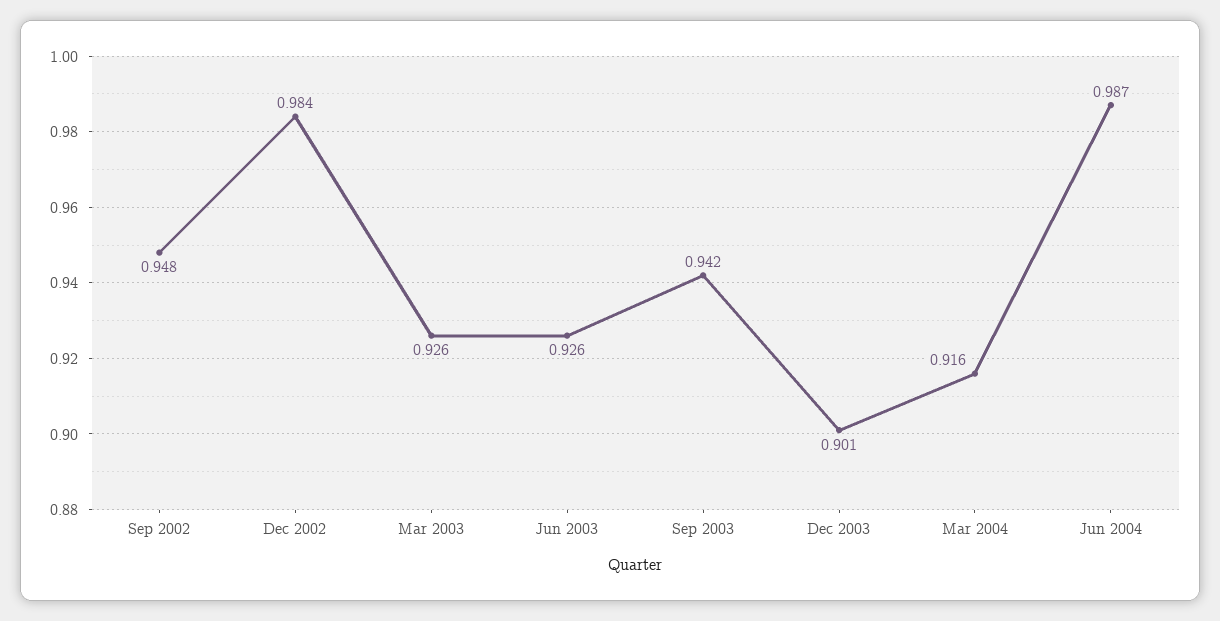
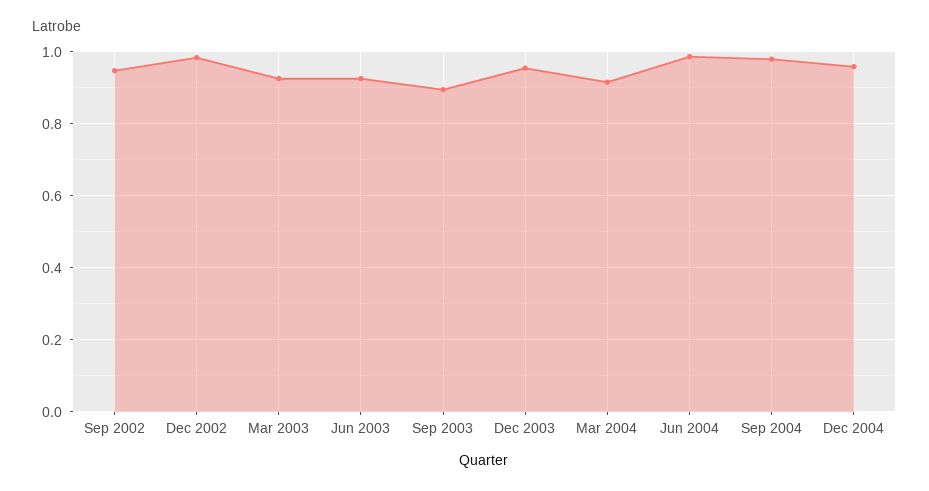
Sep 2003: 0.942 -> 0.9
Dec 2003: 0.901 -> 0.96
Sep 2004: none -> 0.98
Dec 2004: none -> 0.96

